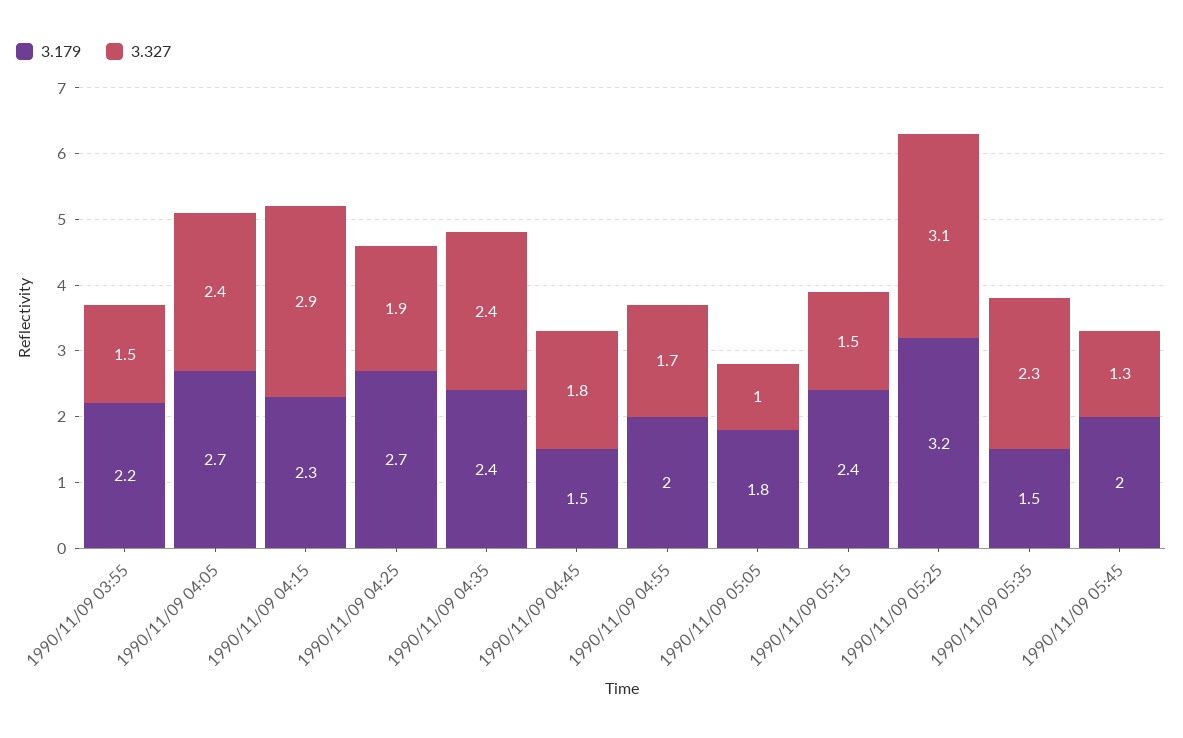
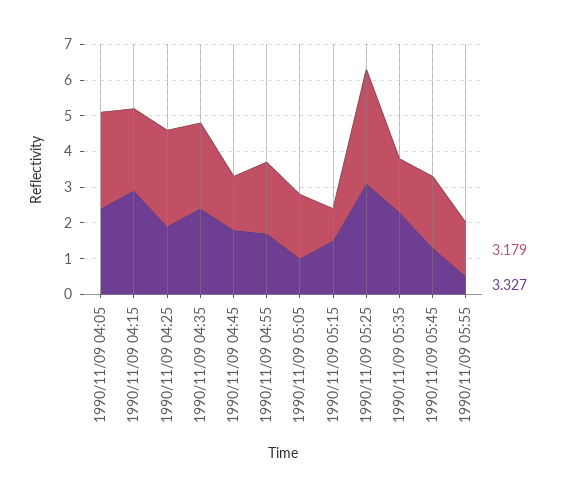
3.179, 1990/11/09 03:55: 2.2 -> none
3.327, 1990/11/09 03:55: 1.5 -> none
3.179, 1990/11/09 05:15: 2.4 -> 1
3.179, 1990/11/09 05:55: none -> 1.5
3.327, 1990/11/09 05:55: none -> 0.5

